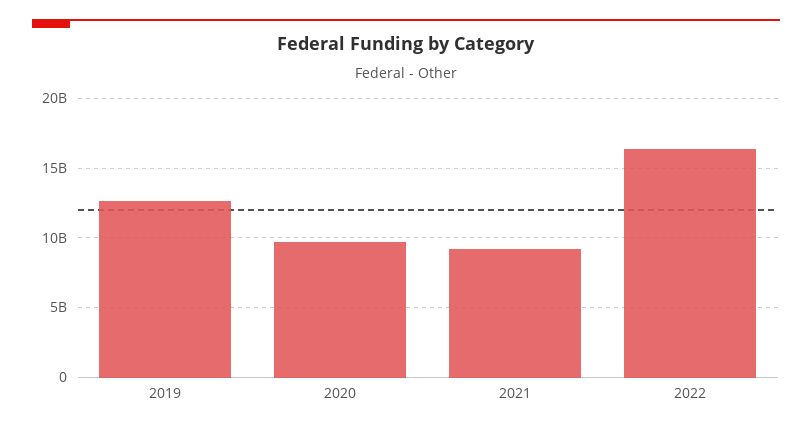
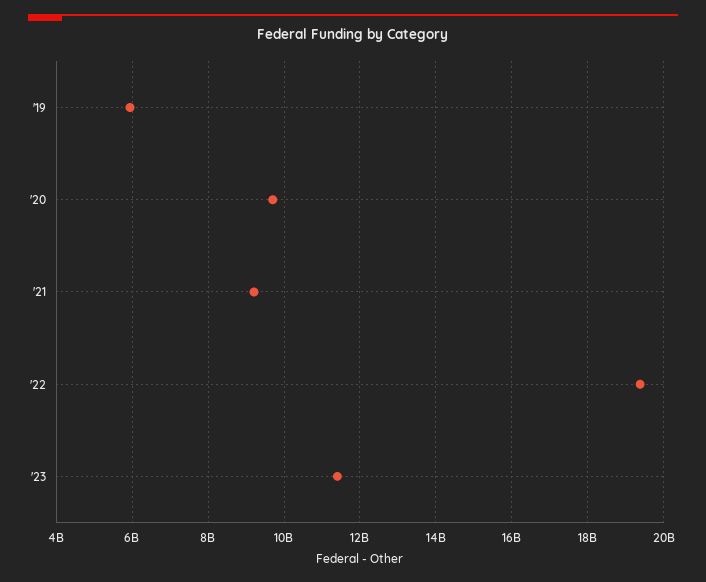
2019: 12500000000 -> 6000000000
2022: 16500000000 -> 19400000000
'23: none -> 11400000000

